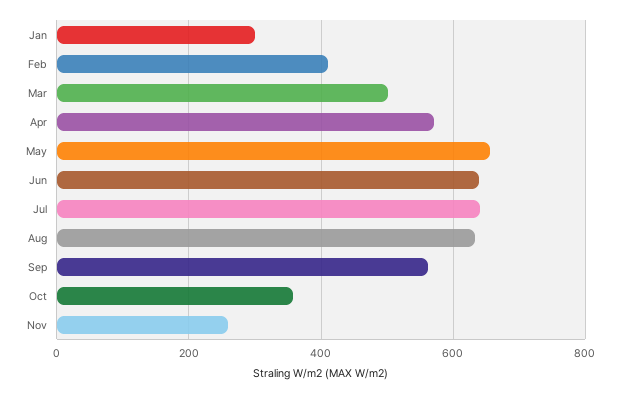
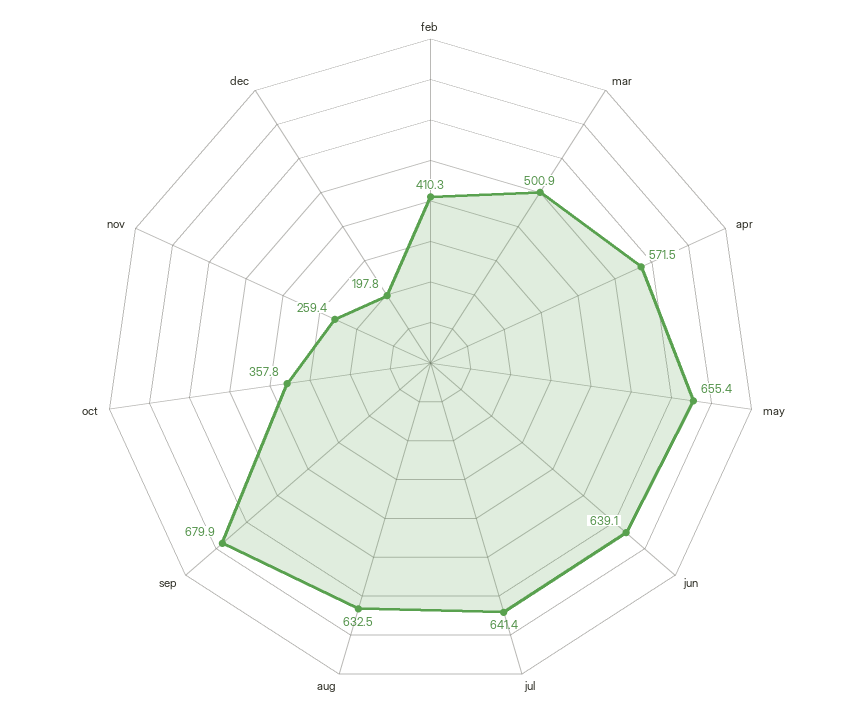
Jan: 300 -> none
Sep: 560 -> 679.9
dec: none -> 197.8

